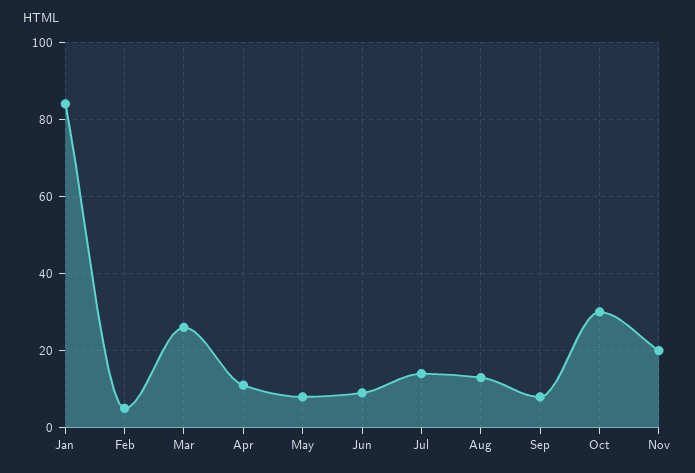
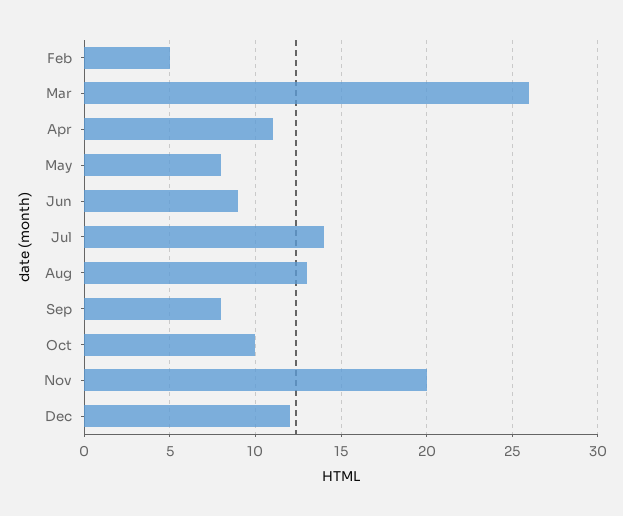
Jan: 85 -> none
Oct: 30 -> 10
Dec: none -> 12

